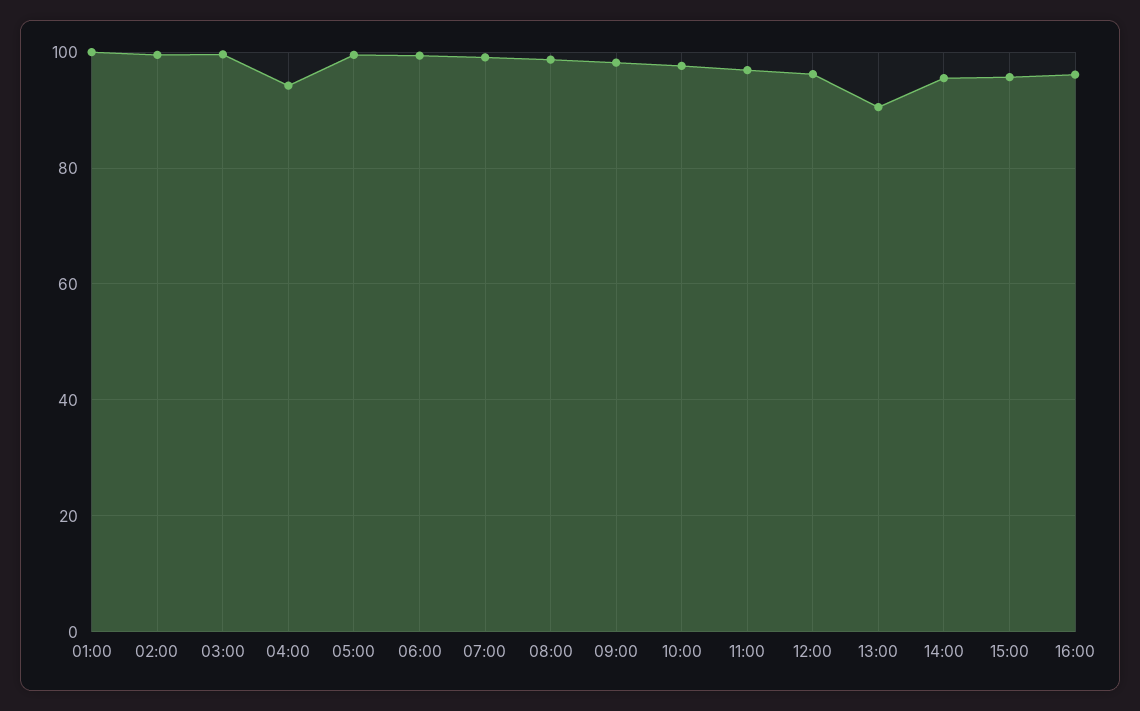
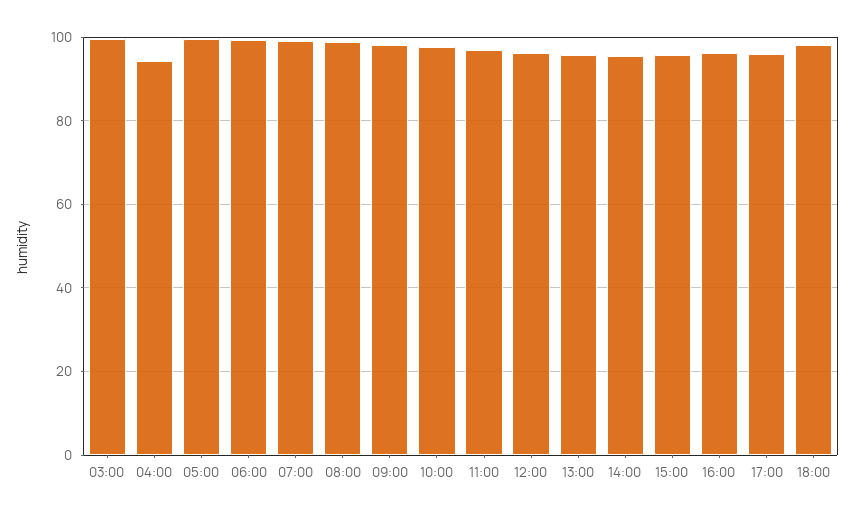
01:00: 100 -> none
02:00: 100 -> none
13:00: 90 -> 96
17:00: none -> 96
18:00: none -> 98

